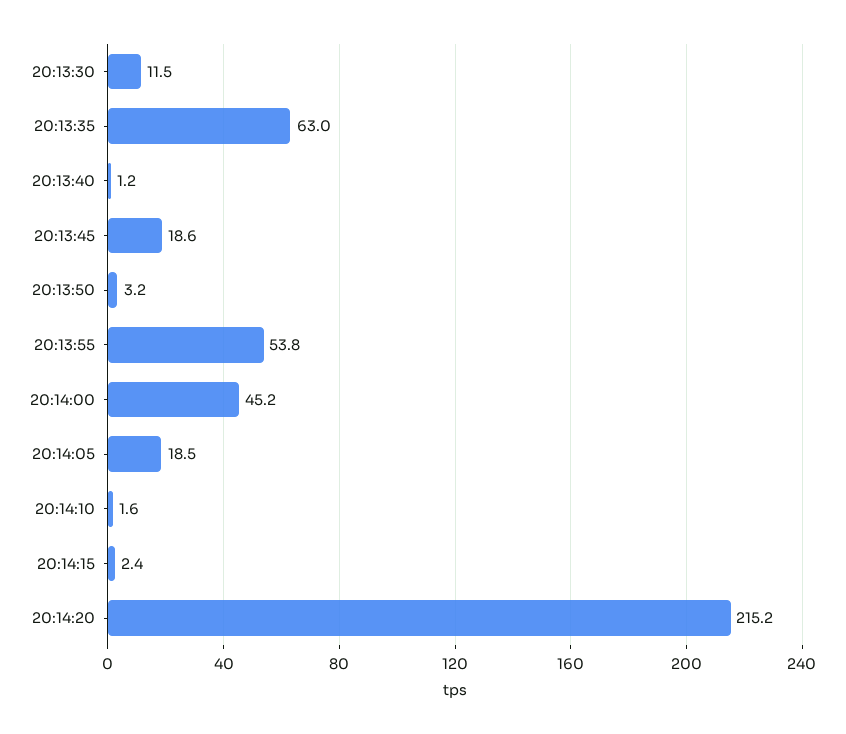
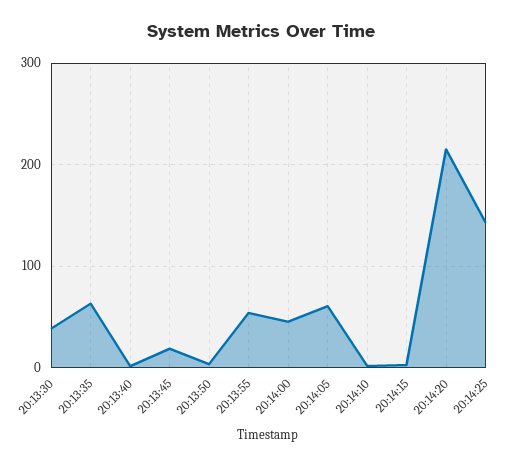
20:13:30: 11.5 -> 40
20:14:05: 18.5 -> 60
20:14:25: none -> 140

